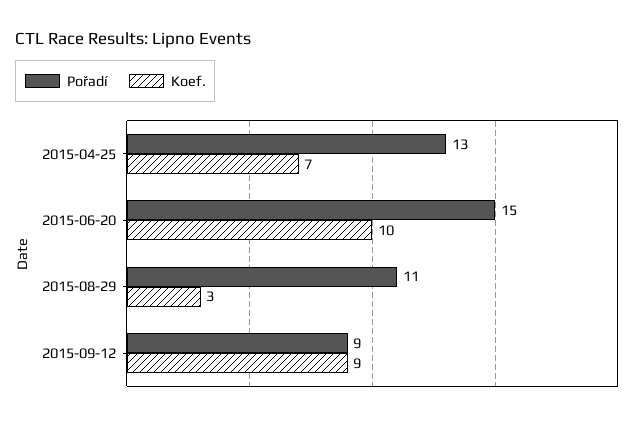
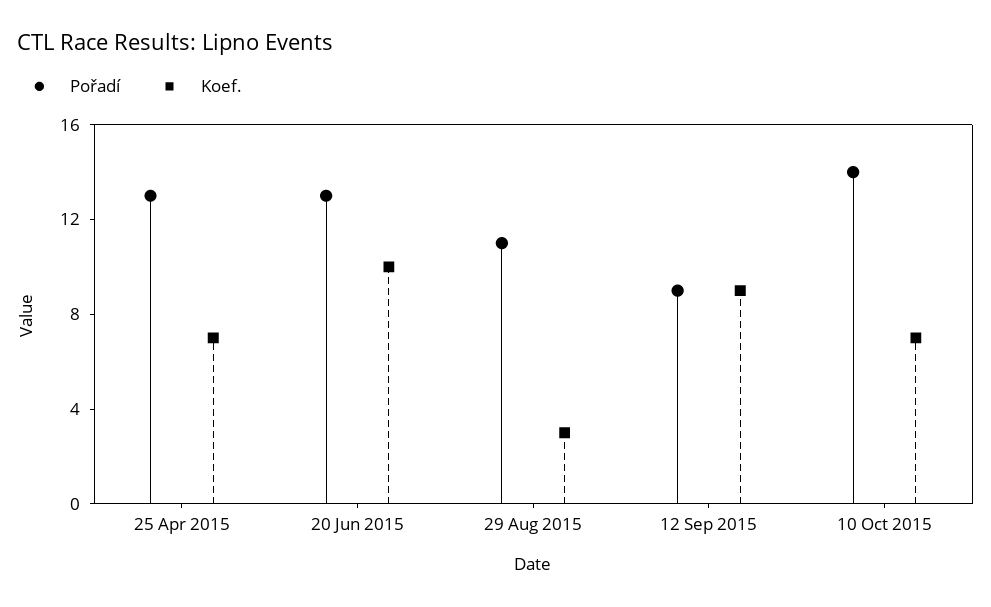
Pořadí, 2015-06-20: 15 -> 13
Pořadí, 10 Oct 2015: none -> 14
Koef., 10 Oct 2015: none -> 7

